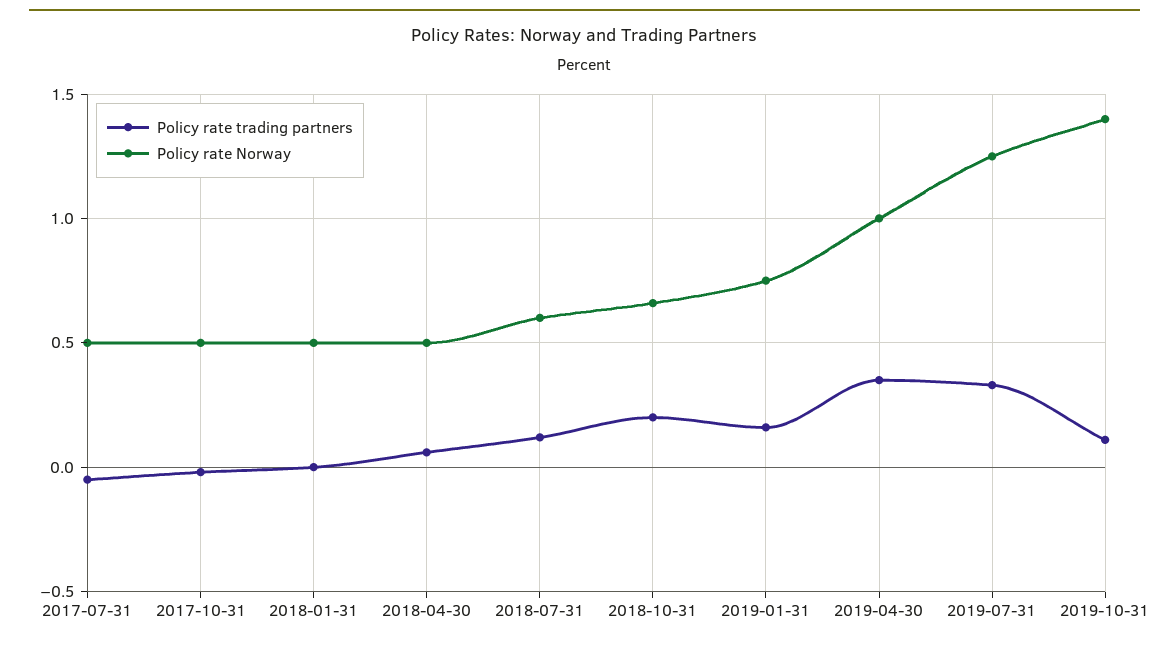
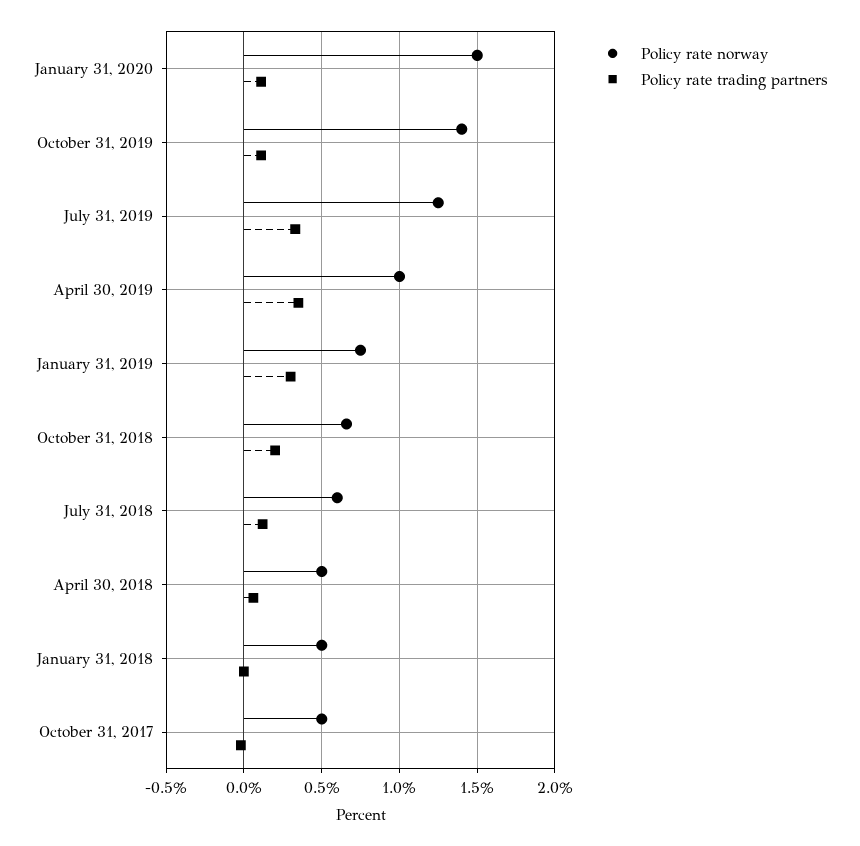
Policy rate trading partners, 2017-07-31: -0.05 -> none
Policy rate Norway, 2017-07-31: 0.5 -> none
Policy rate trading partners, 2019-01-31: 0.15 -> 0.3
Policy rate Norway, January 31, 2020: none -> 1.5
Policy rate trading partners, January 31, 2020: none -> 0.1

